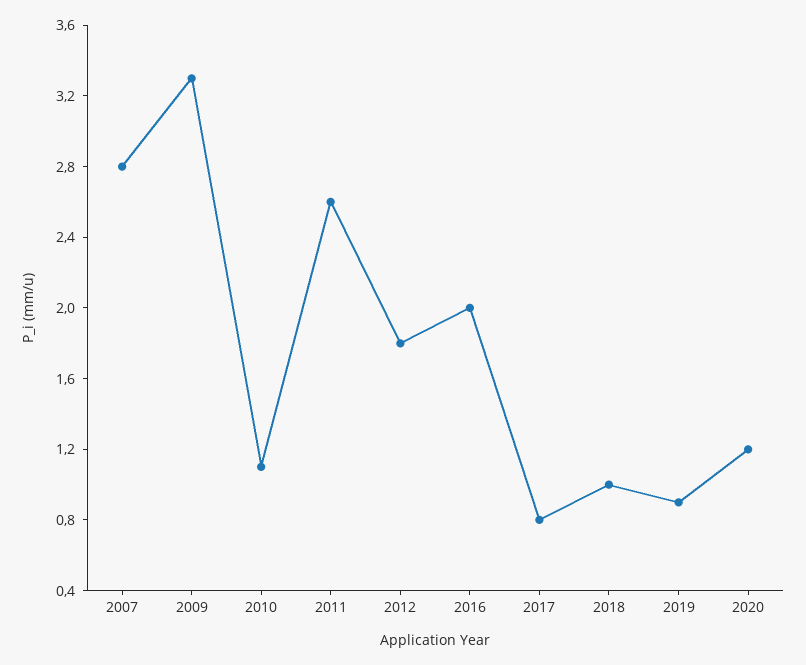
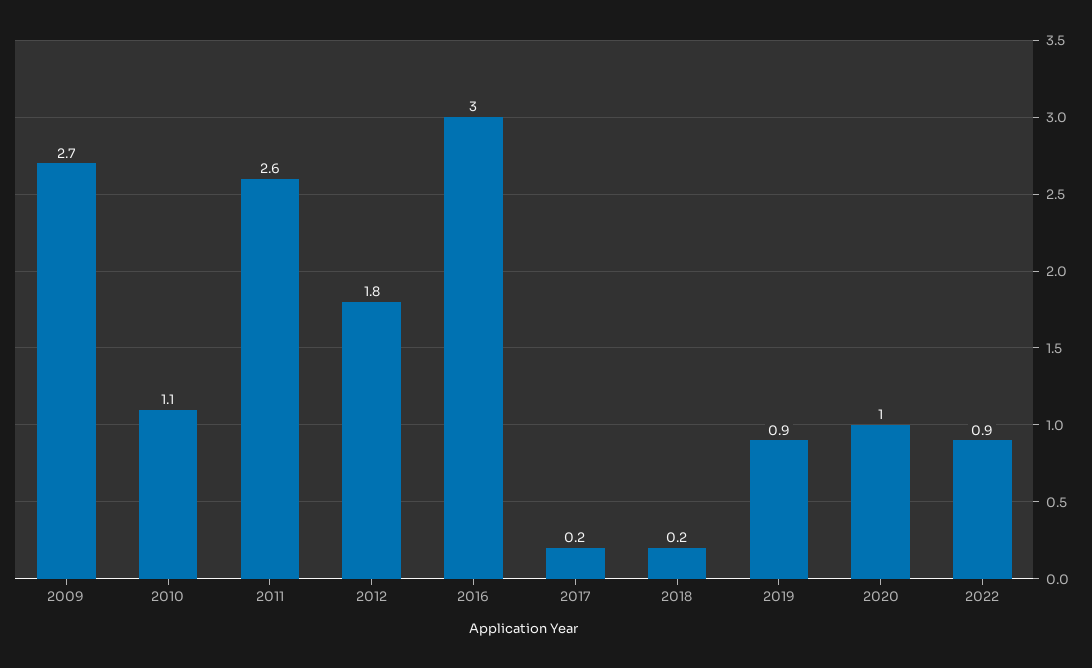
2007: 2.8 -> none
2009: 3.3 -> 2.7
2016: 2 -> 3
2017: 0.8 -> 0.2
2018: 1 -> 0.2
2020: 1.2 -> 1
2022: none -> 0.9

